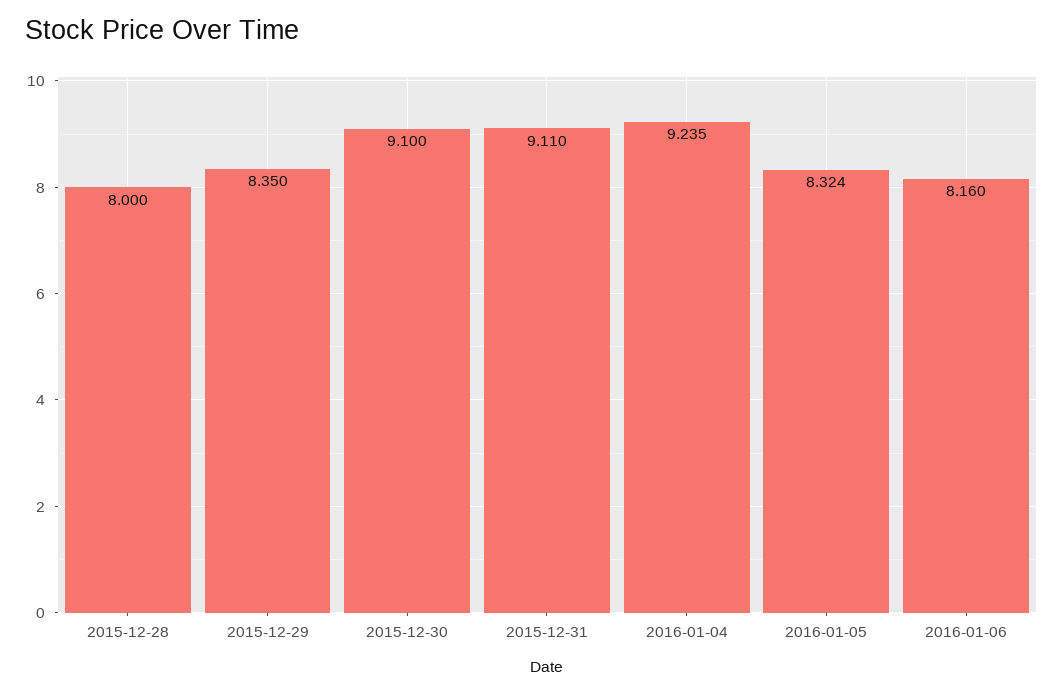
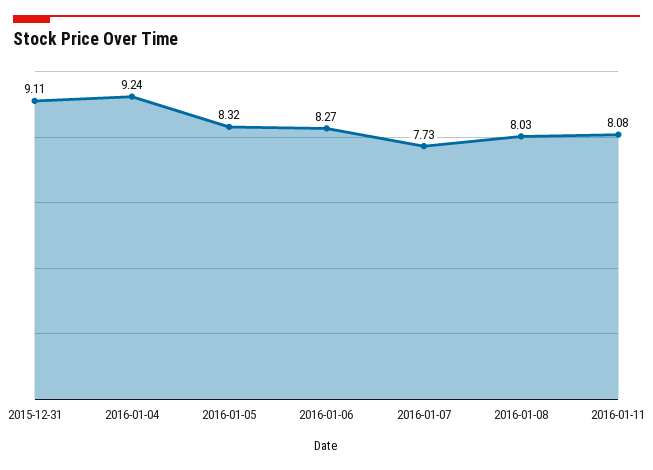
2015-12-28: 8 -> none
2015-12-29: 8.35 -> none
2015-12-30: 9.1 -> none
2016-01-06: 8.16 -> 8.27
2016-01-07: none -> 7.73
2016-01-08: none -> 8.03
2016-01-11: none -> 8.08

